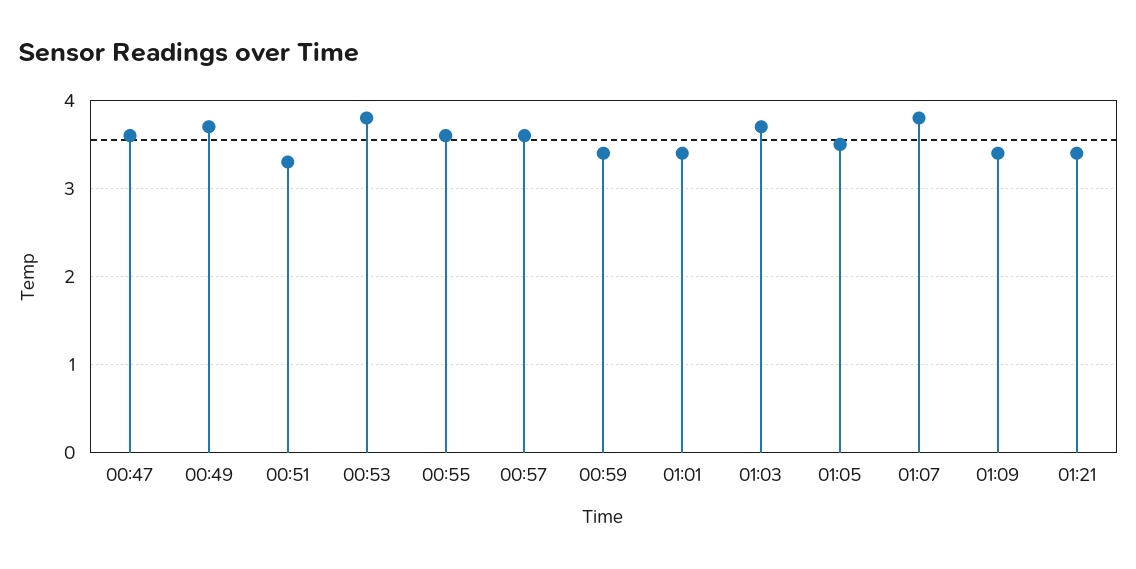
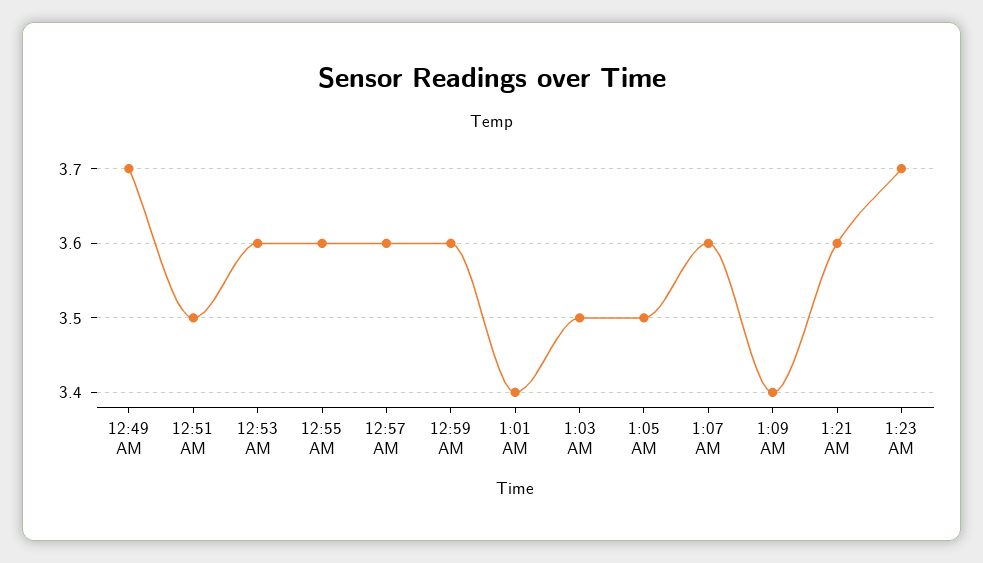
00:47: 3.6 -> none
00:51: 3.3 -> 3.5
00:53: 3.8 -> 3.6
00:59: 3.4 -> 3.6
01:03: 3.7 -> 3.5
01:07: 3.8 -> 3.6
01:21: 3.4 -> 3.6
1:23 AM: none -> 3.7

